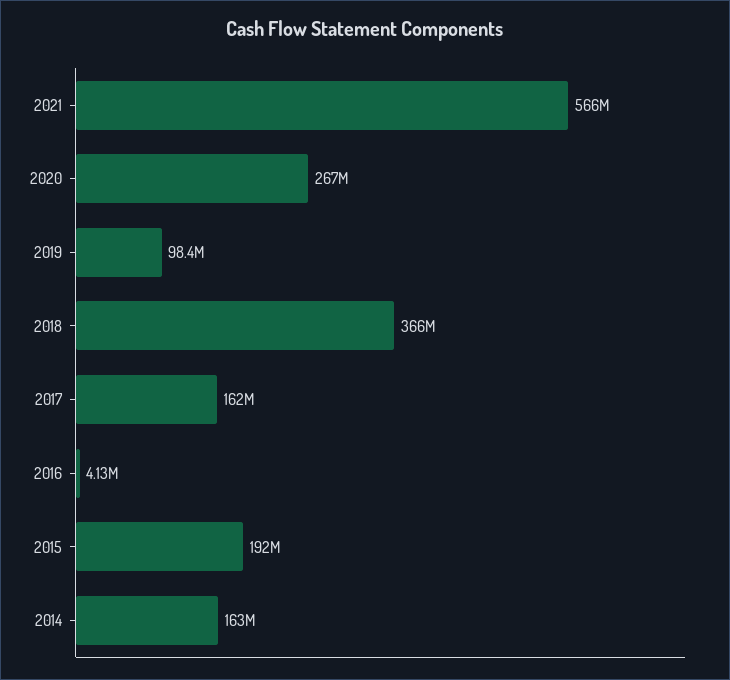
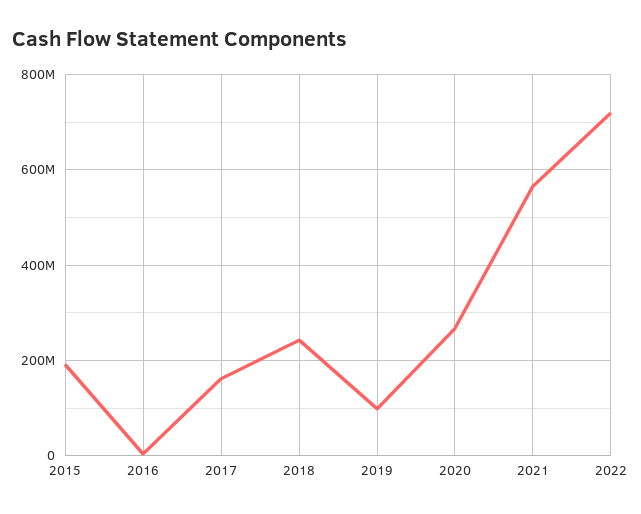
2018: 366000000 -> 240000000
2014: 163000000 -> none
2022: none -> 720000000

